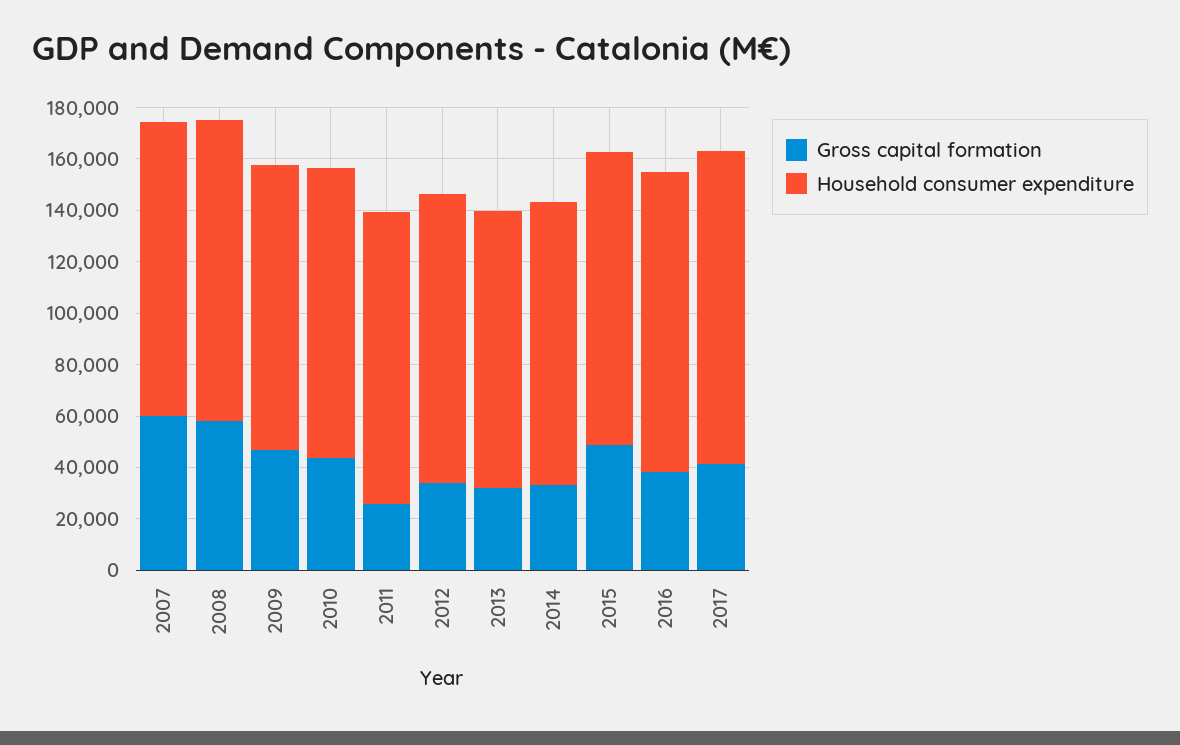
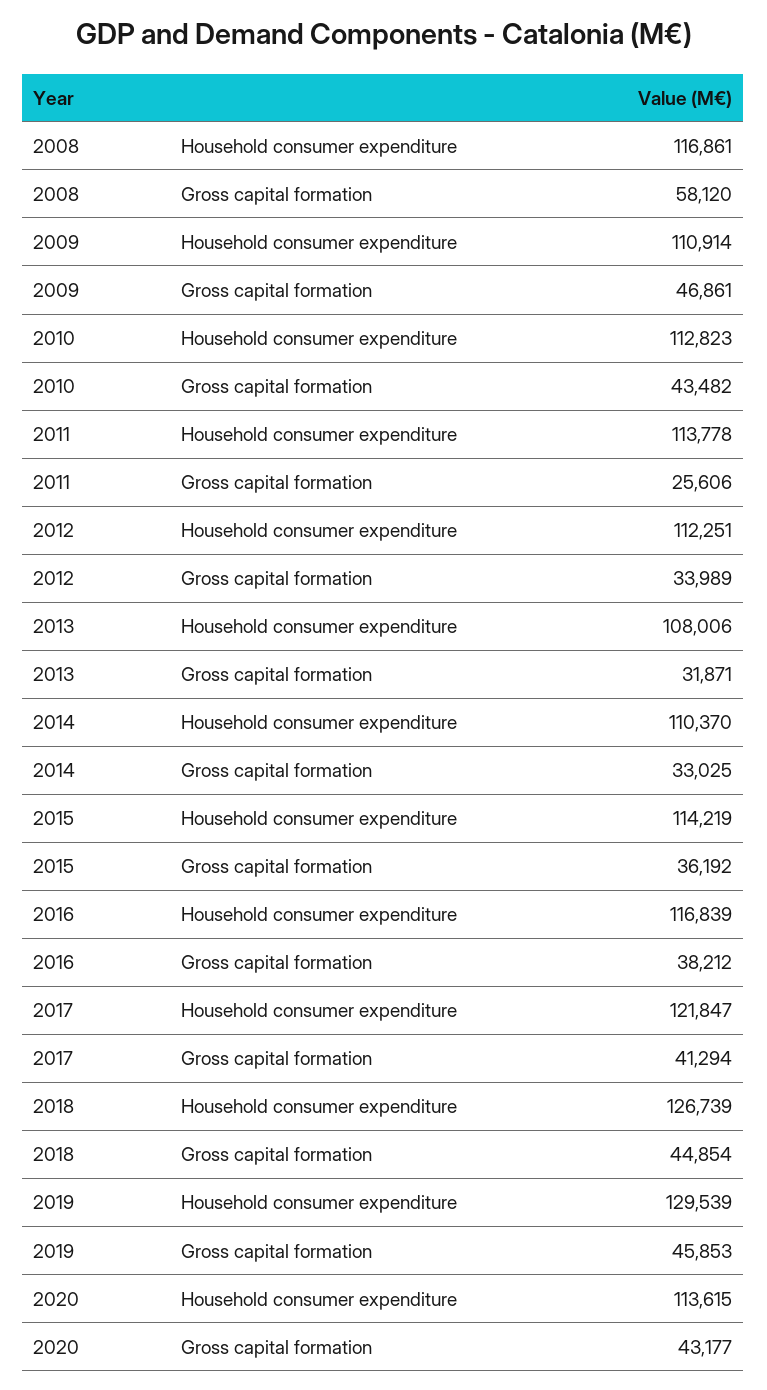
Gross capital formation, 2007: 60000 -> none
Household consumer expenditure, 2007: 115000 -> none
Gross capital formation, 2015: 50000 -> 36192
Household consumer expenditure, 2018: none -> 126739
Gross capital formation, 2018: none -> 44854
Household consumer expenditure, 2019: none -> 129539
Gross capital formation, 2019: none -> 45853
Household consumer expenditure, 2020: none -> 113615
Gross capital formation, 2020: none -> 43177

